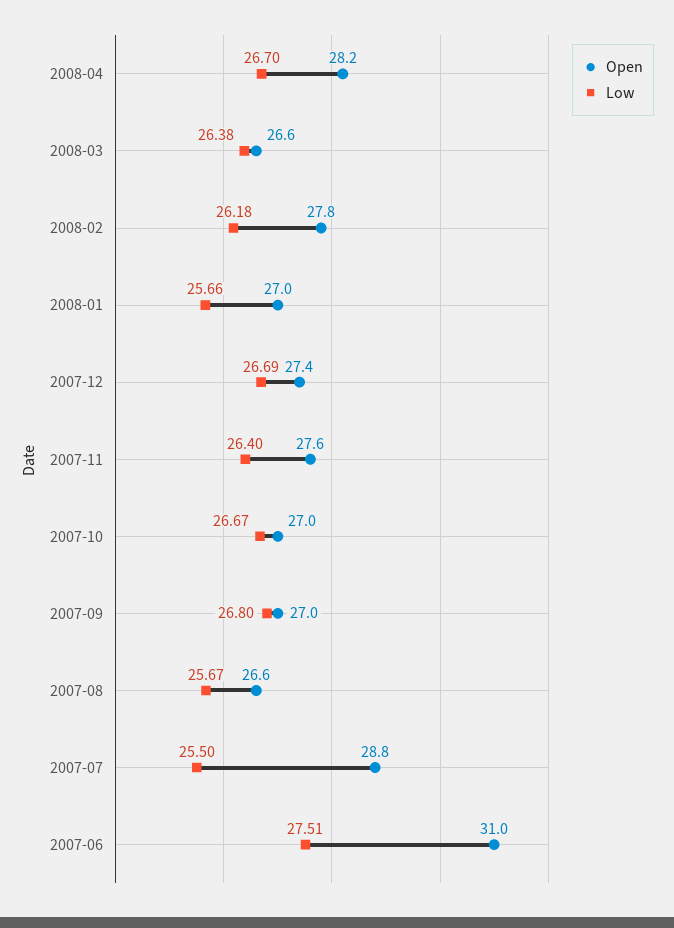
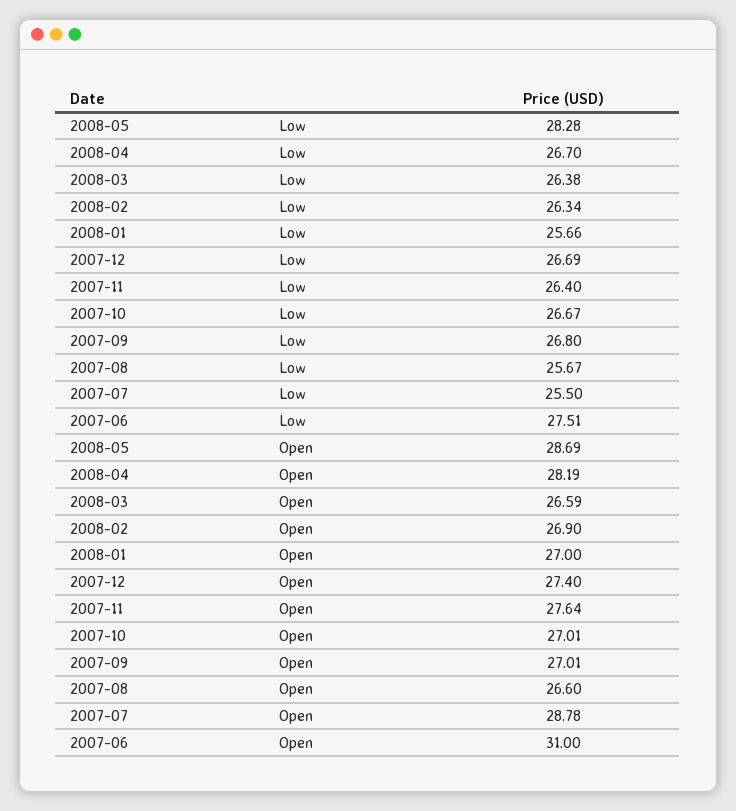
Open, 2008-02: 27.8 -> 26.9
Low, 2008-02: 26.18 -> 26.34
Low, 2008-05: none -> 28.28
Open, 2008-05: none -> 28.69

